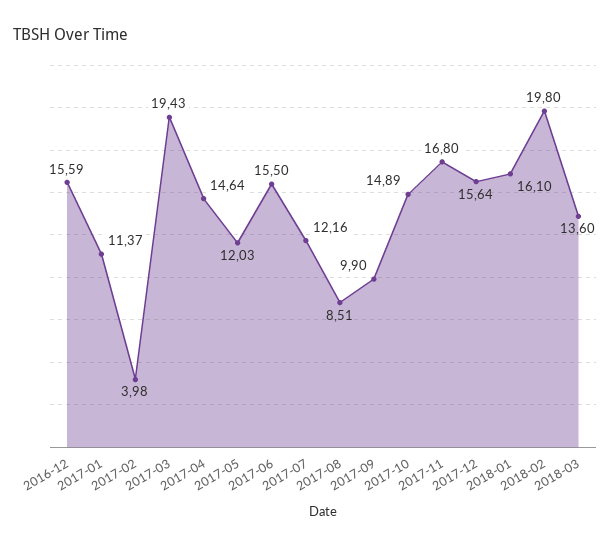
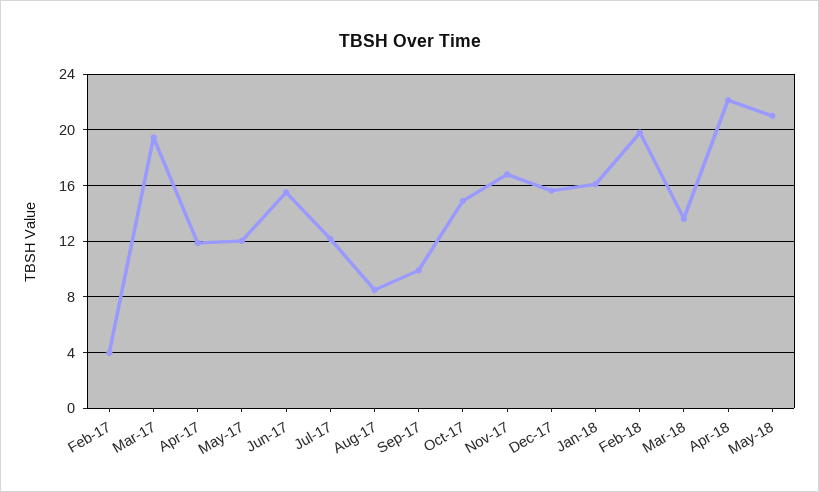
2016-12: 15.59 -> none
2017-01: 11.37 -> none
2017-04: 14.64 -> 12
Apr-18: none -> 22
May-18: none -> 21

